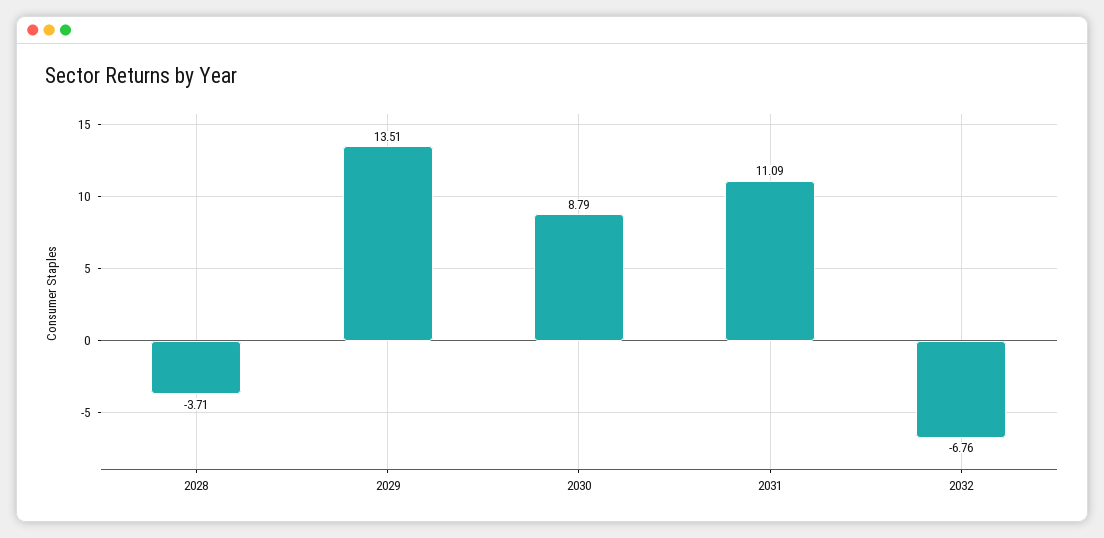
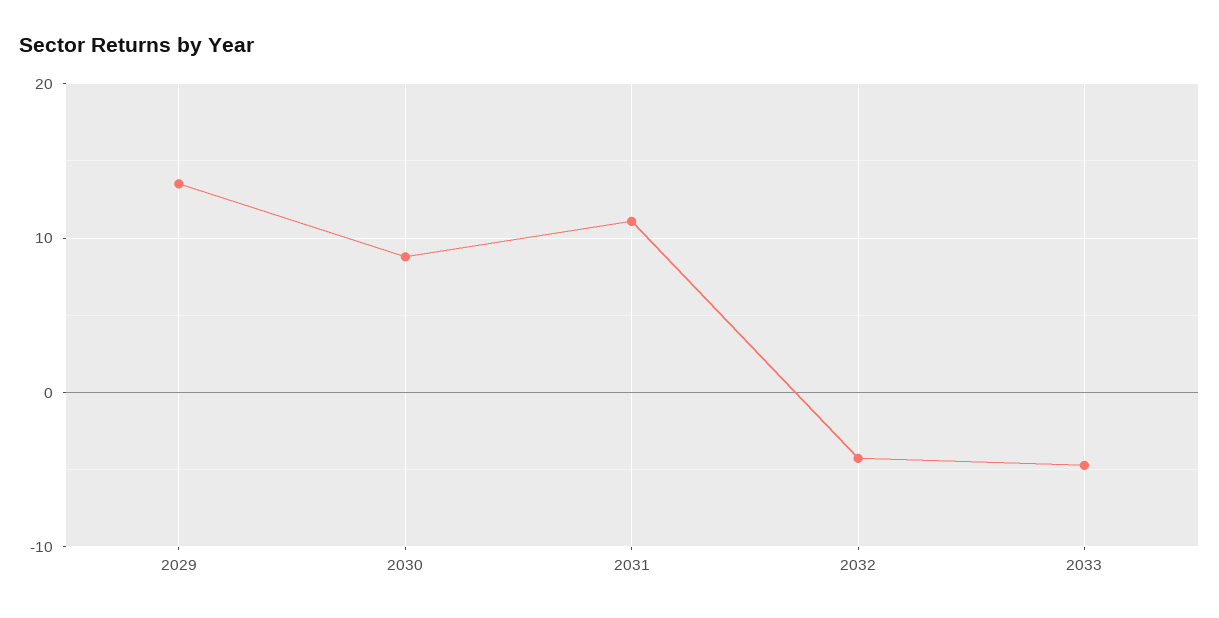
2028: -3.71 -> none
2032: -6.76 -> -4
2033: none -> -5

